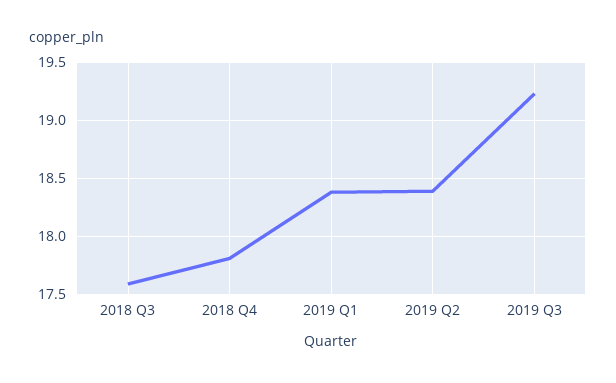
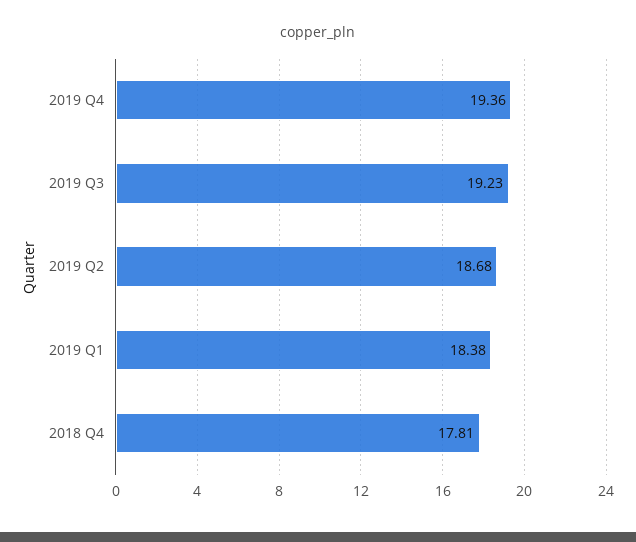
2018 Q3: 17.6 -> none
2019 Q2: 18.4 -> 18.68
2019 Q4: none -> 19.36

